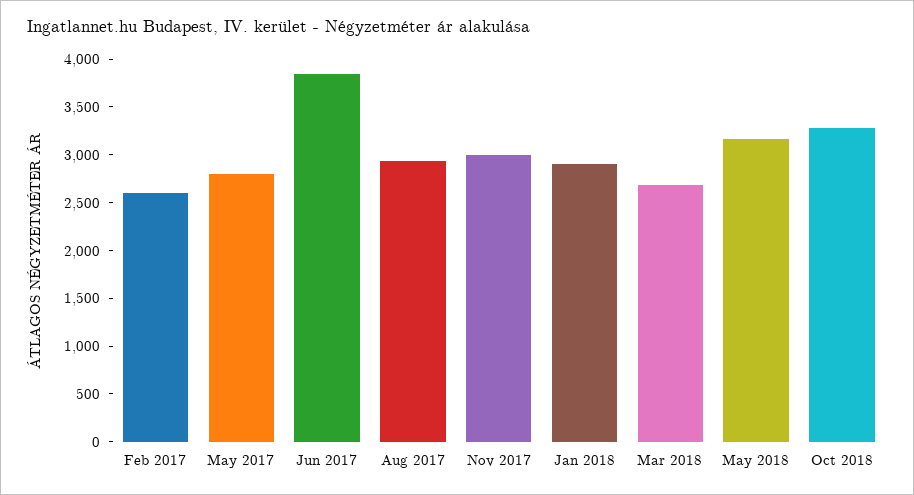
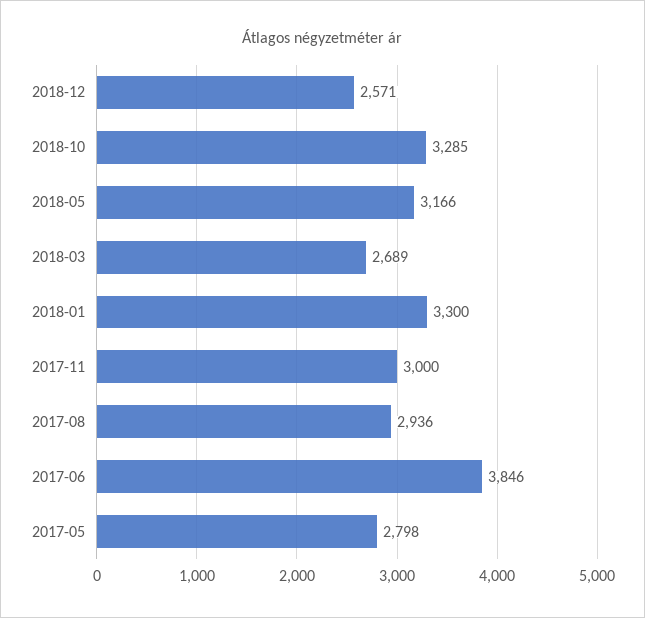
Feb 2017: 2600 -> none
Jan 2018: 2900 -> 3300
2018-12: none -> 2571

